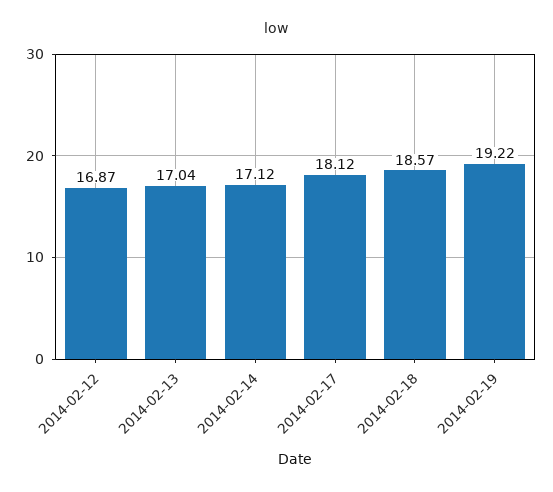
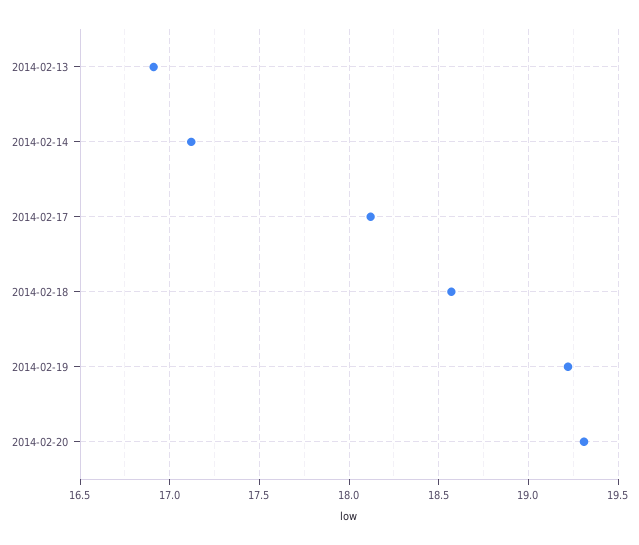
2014-02-12: 16.87 -> none
2014-02-13: 17.04 -> 16.9
2014-02-20: none -> 19.3

